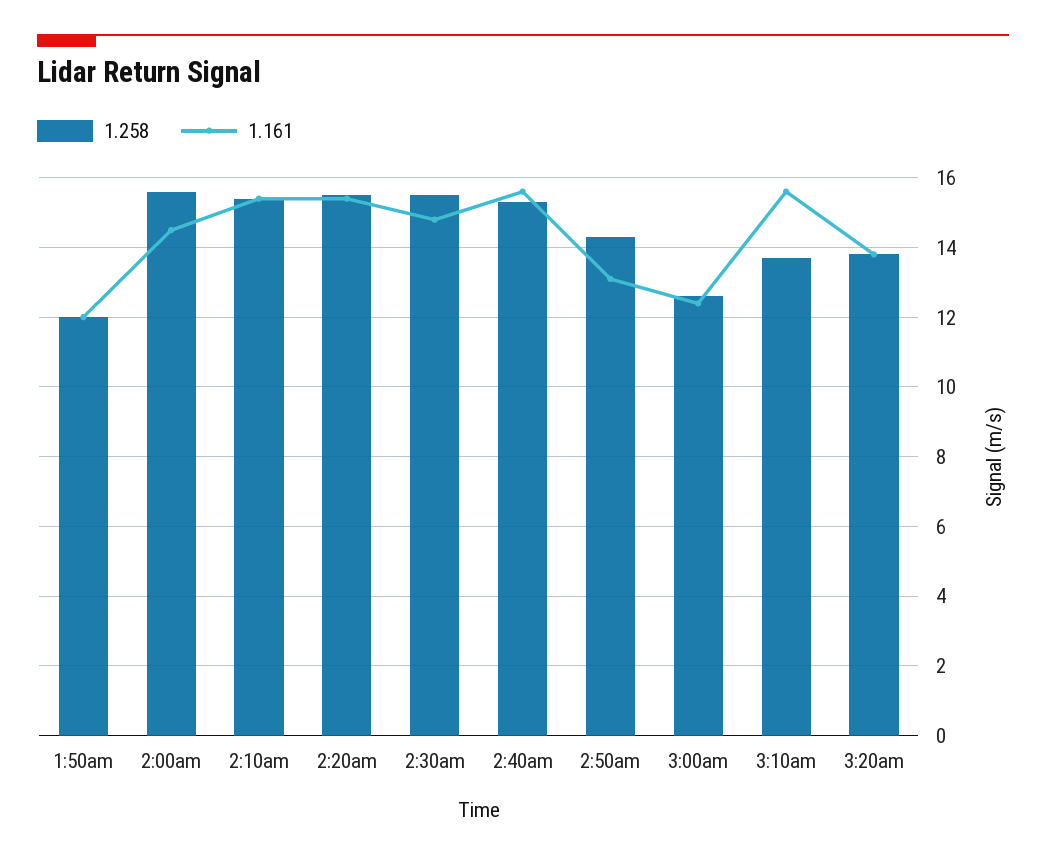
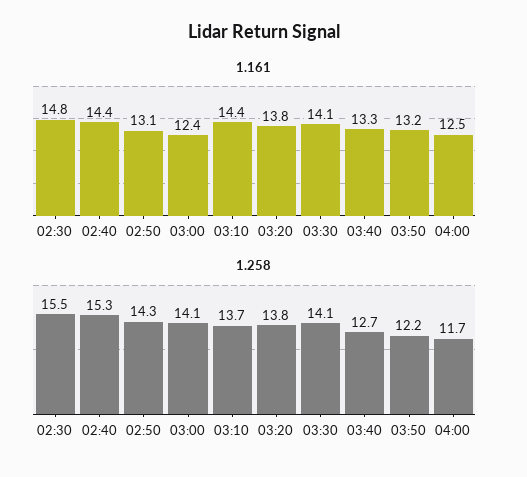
1.258, 1:50am: 12 -> none
1.161, 1:50am: 12 -> none
1.258, 2:00am: 15.5 -> none
1.161, 2:00am: 14.5 -> none
1.258, 2:10am: 15.5 -> none
1.161, 2:10am: 15.5 -> none
1.258, 2:20am: 15.5 -> none
1.161, 2:20am: 15.5 -> none
1.161, 2:40am: 15.5 -> 14.4
1.258, 3:00am: 12.5 -> 14.1
1.161, 3:10am: 15.5 -> 14.4
1.161, 03:30: none -> 14.1
1.161, 03:40: none -> 13.3
1.161, 03:50: none -> 13.2
1.161, 04:00: none -> 12.5
1.258, 03:30: none -> 14.1
1.258, 03:40: none -> 12.7
1.258, 03:50: none -> 12.2
1.258, 04:00: none -> 11.7

